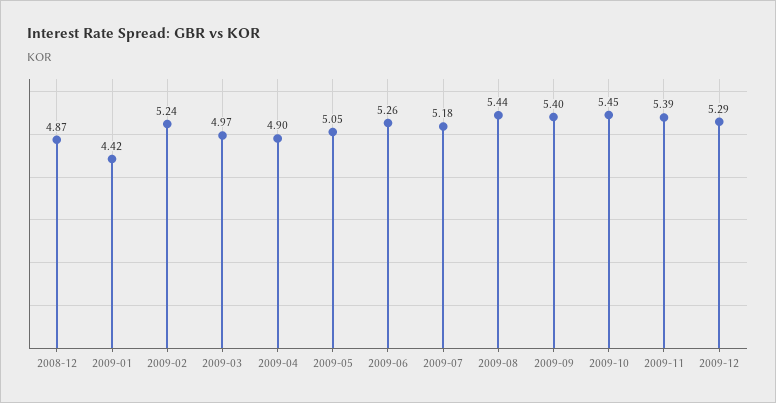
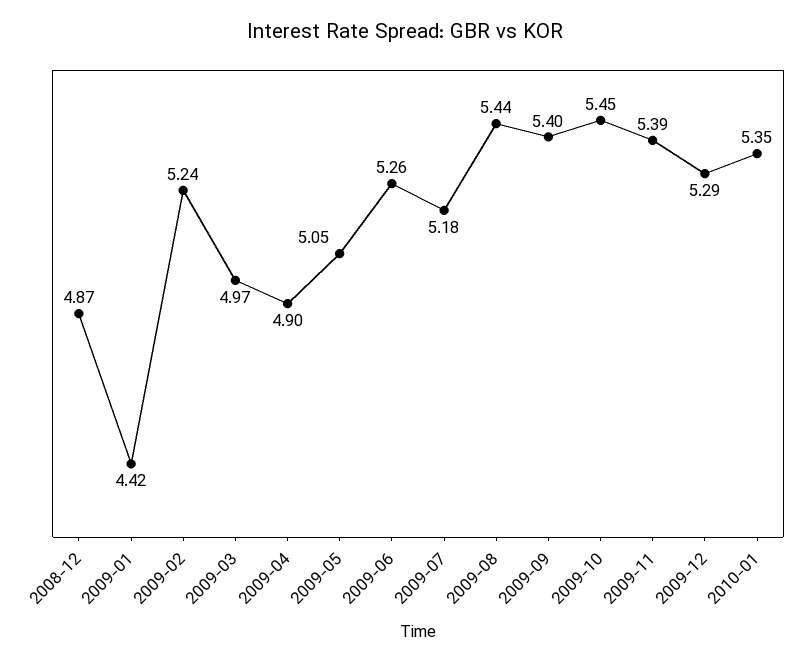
2010-01: none -> 5.35

